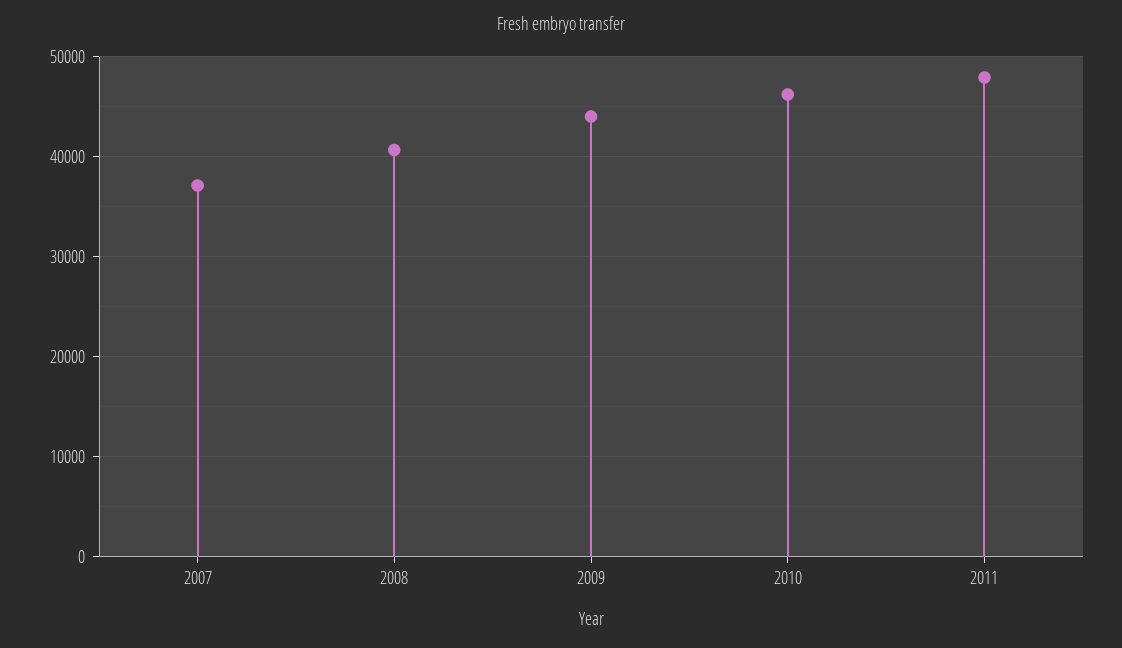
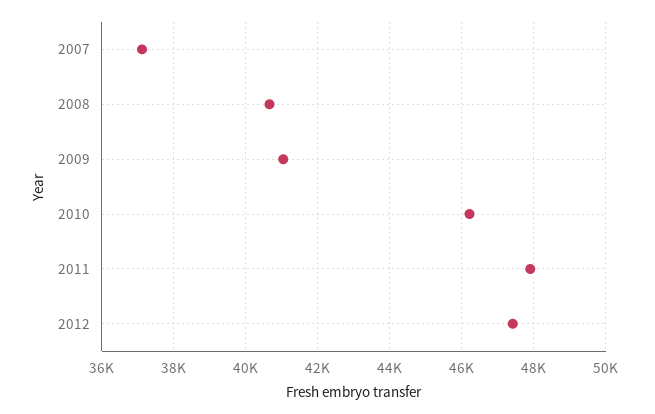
2009: 44000 -> 41000
2012: none -> 47400

